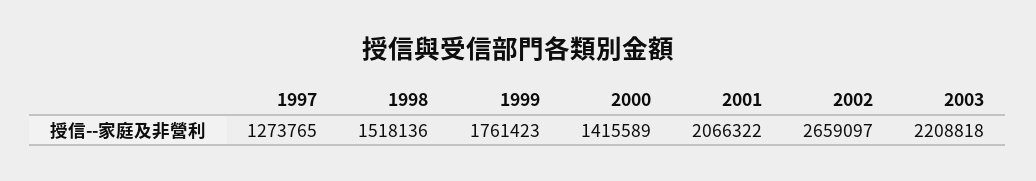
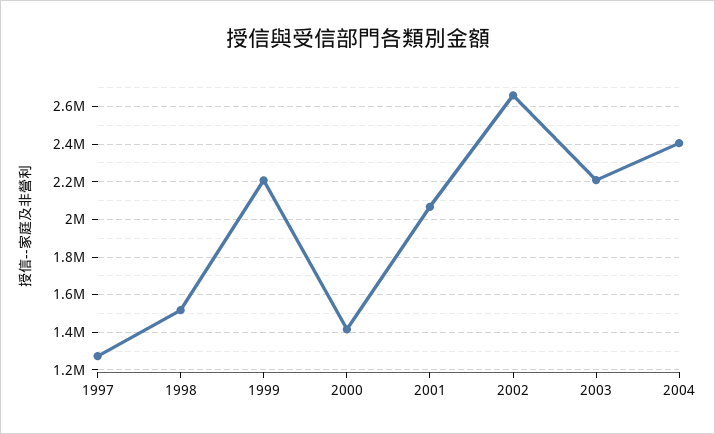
1999: 1761423 -> 2200000
2004: none -> 2400000

